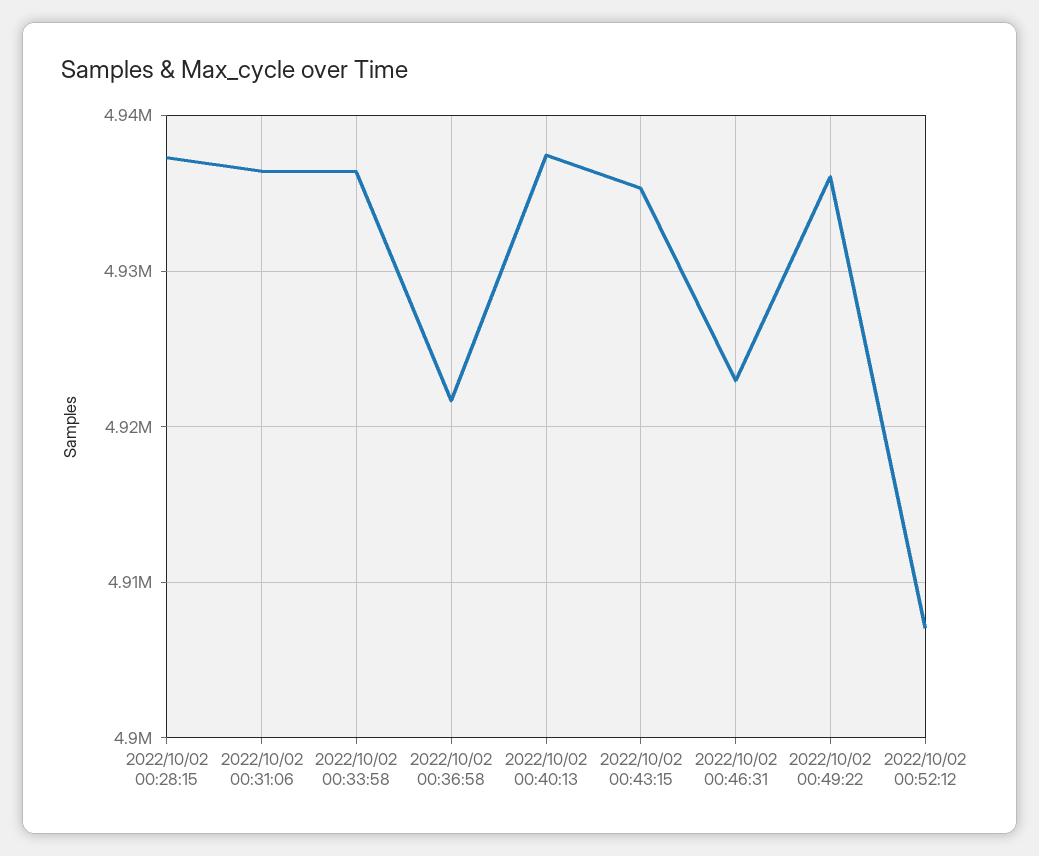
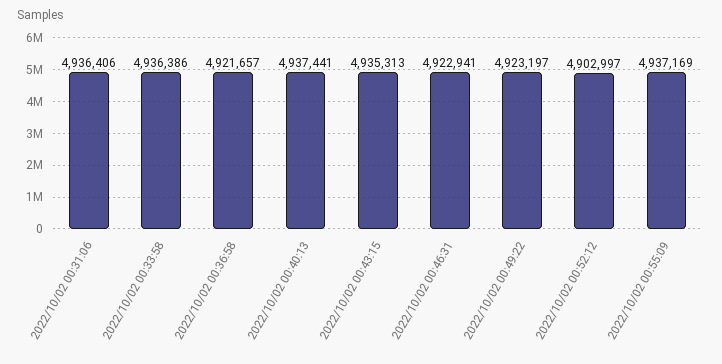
2022/10/02 00:28:15: 4937000 -> none
2022/10/02 00:49:22: 4936000 -> 4923197
2022/10/02 00:52:12: 4907000 -> 4902997
2022/10/02 00:55:09: none -> 4937169

